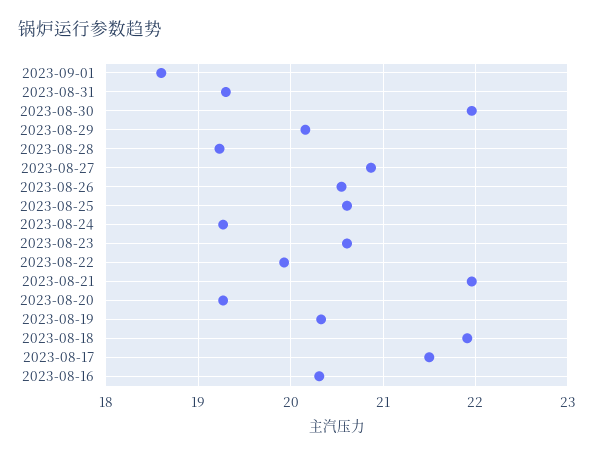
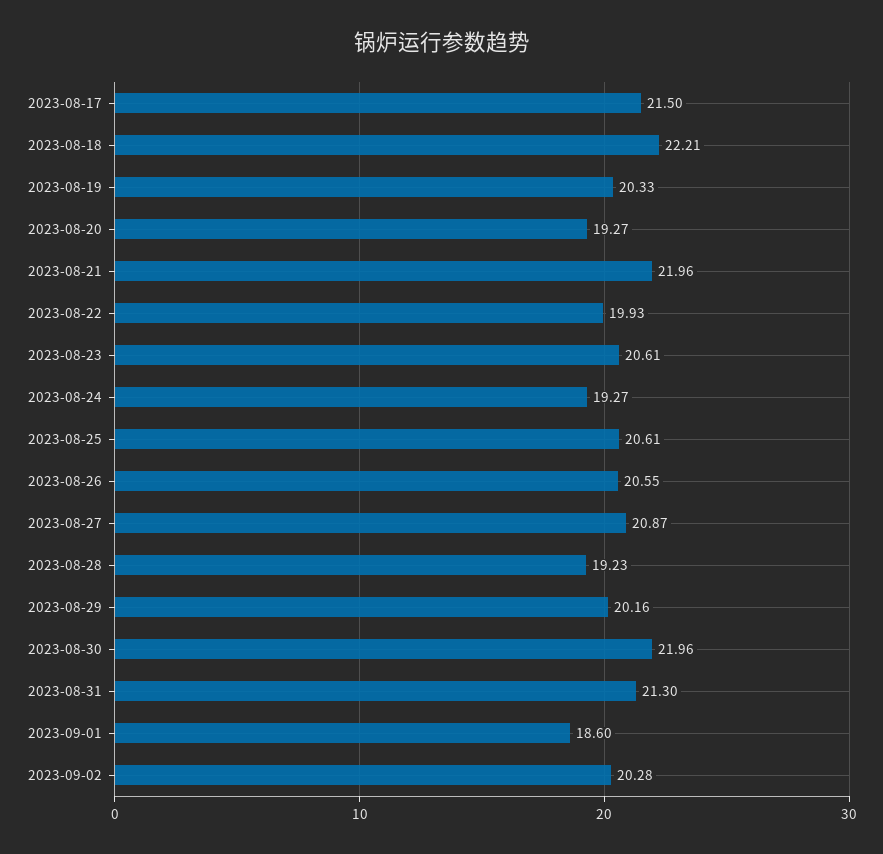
2023-08-31: 19.3 -> 21.3
2023-08-18: 21.9 -> 22.21
2023-08-16: 20.3 -> none
2023-09-02: none -> 20.28

